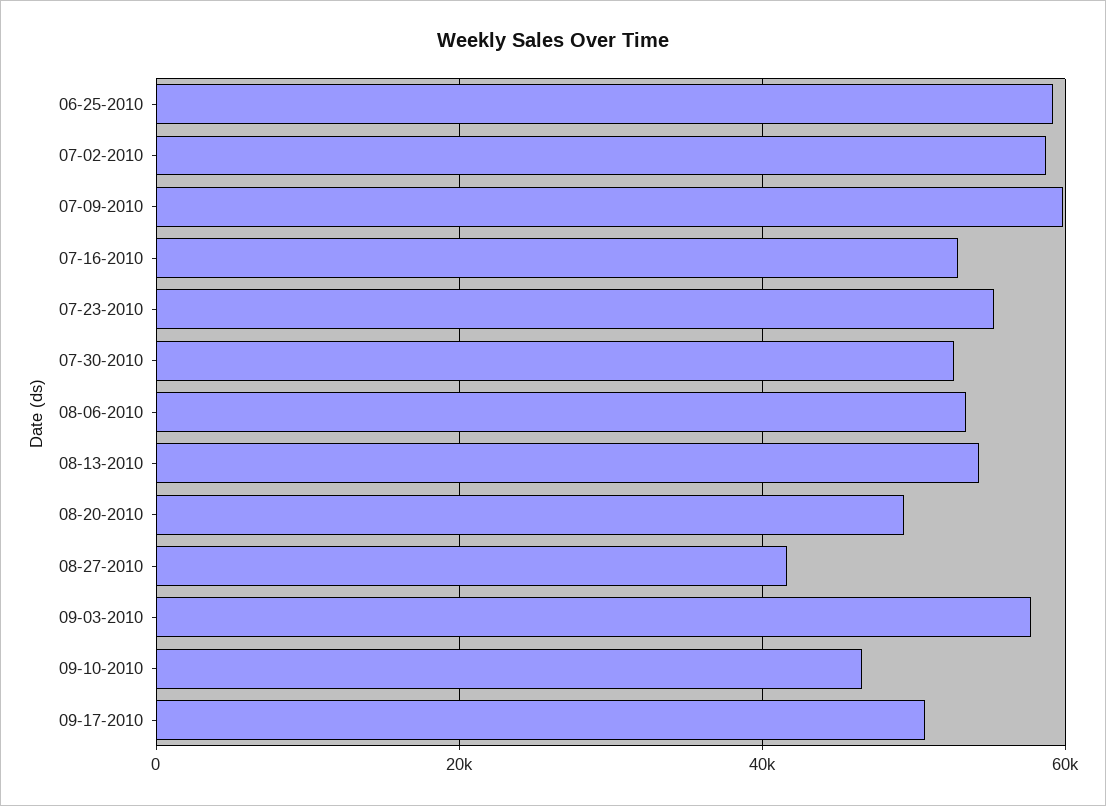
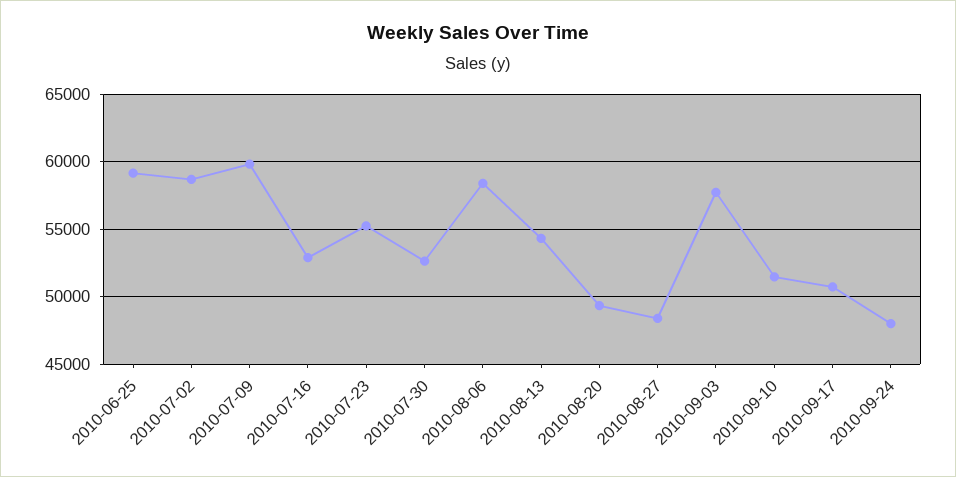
08-06-2010: 54000 -> 58500
08-27-2010: 42000 -> 48500
09-10-2010: 46000 -> 51500
2010-09-24: none -> 48000

